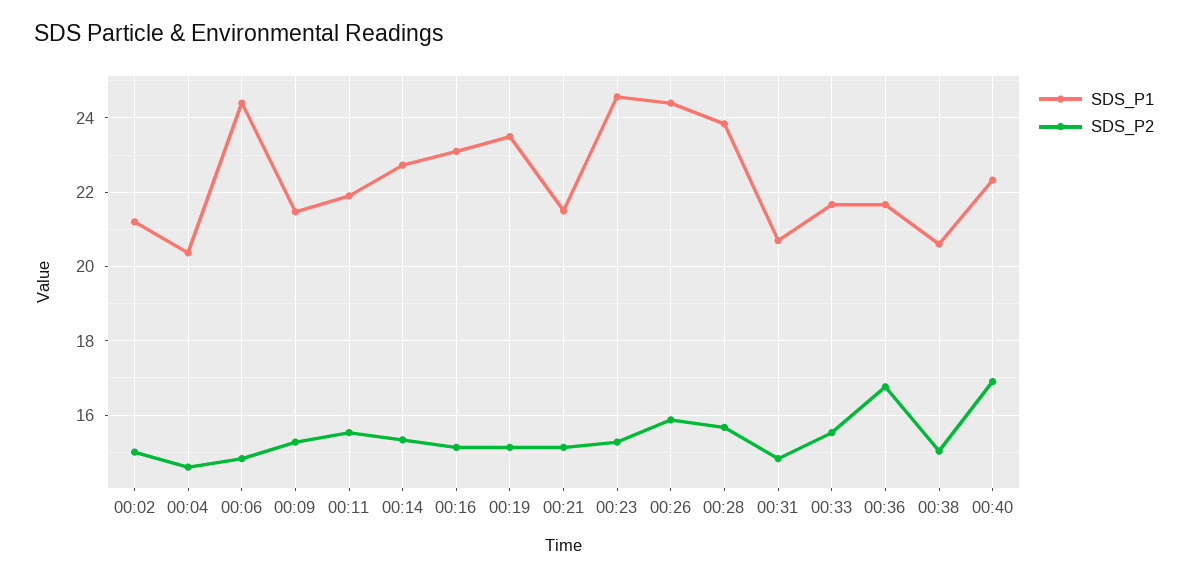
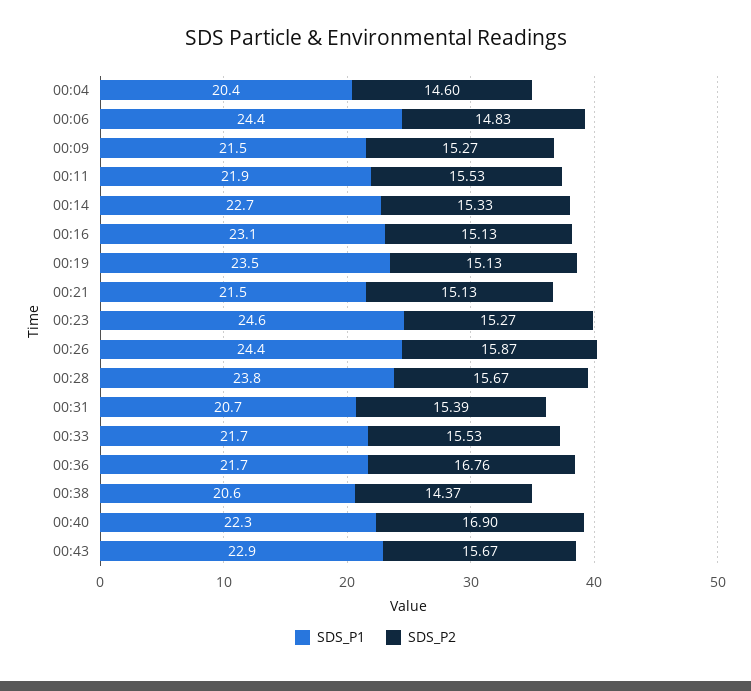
SDS_P1, 00:02: 21.2 -> none
SDS_P2, 00:02: 15 -> none
SDS_P2, 00:31: 14.8 -> 15.39
SDS_P2, 00:38: 15 -> 14.37
SDS_P1, 00:43: none -> 22.9
SDS_P2, 00:43: none -> 15.67

